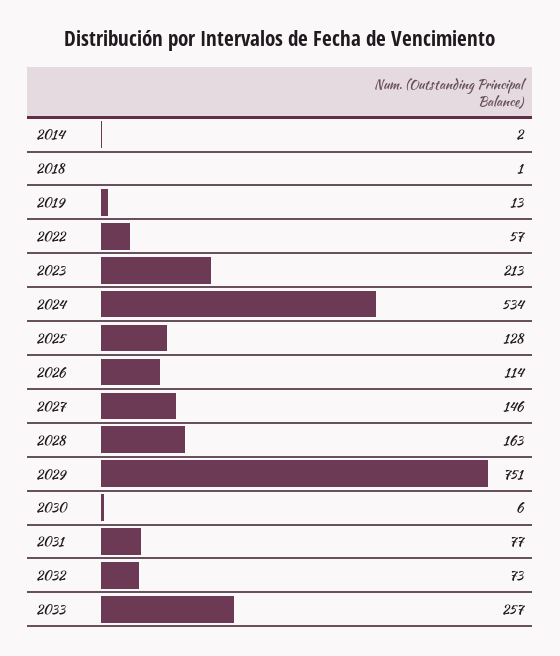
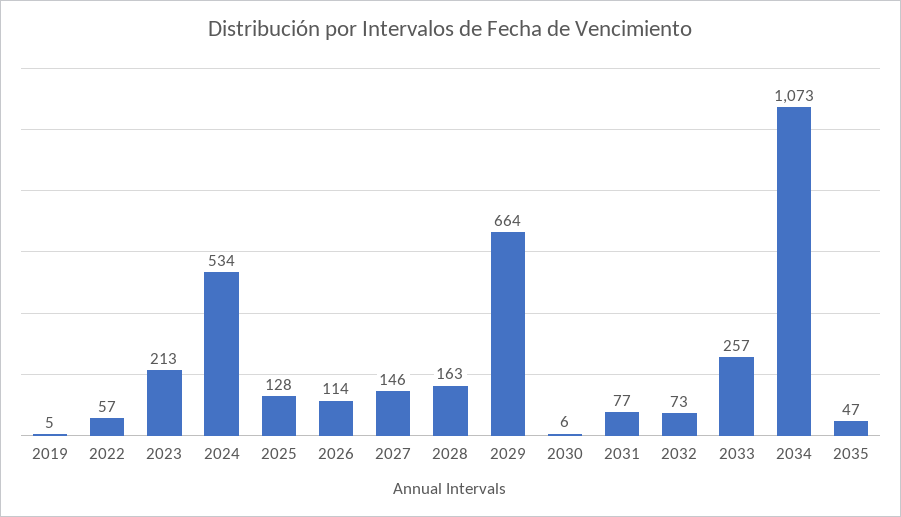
2014: 2 -> none
2018: 1 -> none
2019: 13 -> 5
2029: 751 -> 664
2034: none -> 1073
2035: none -> 47

